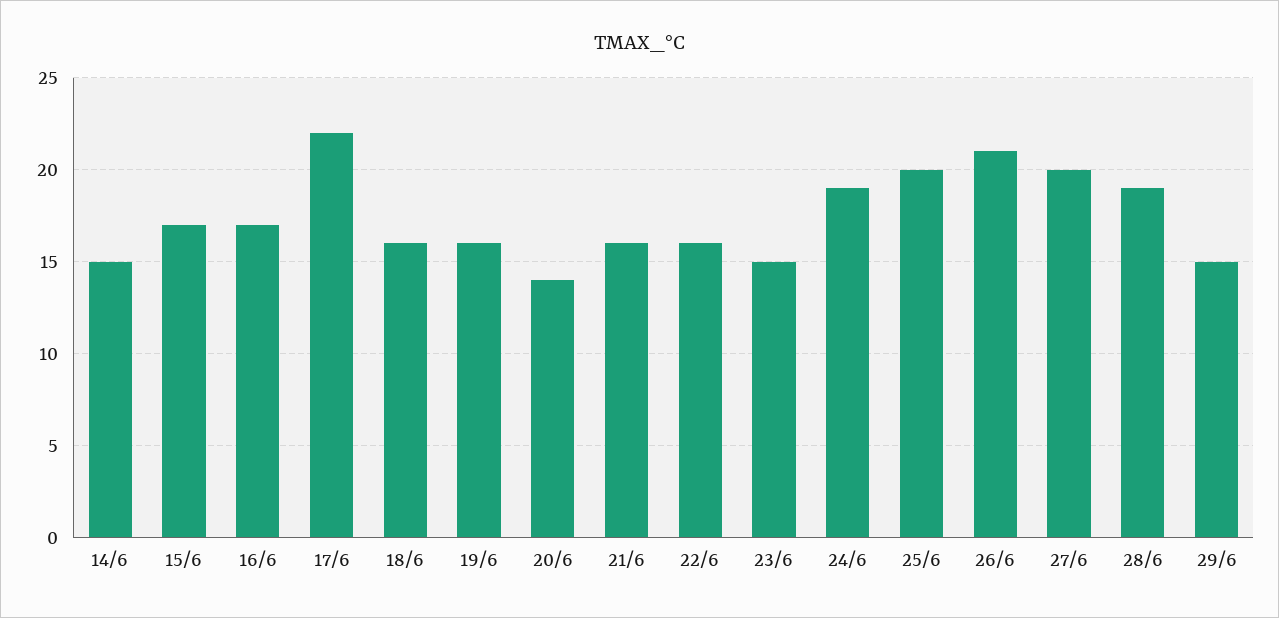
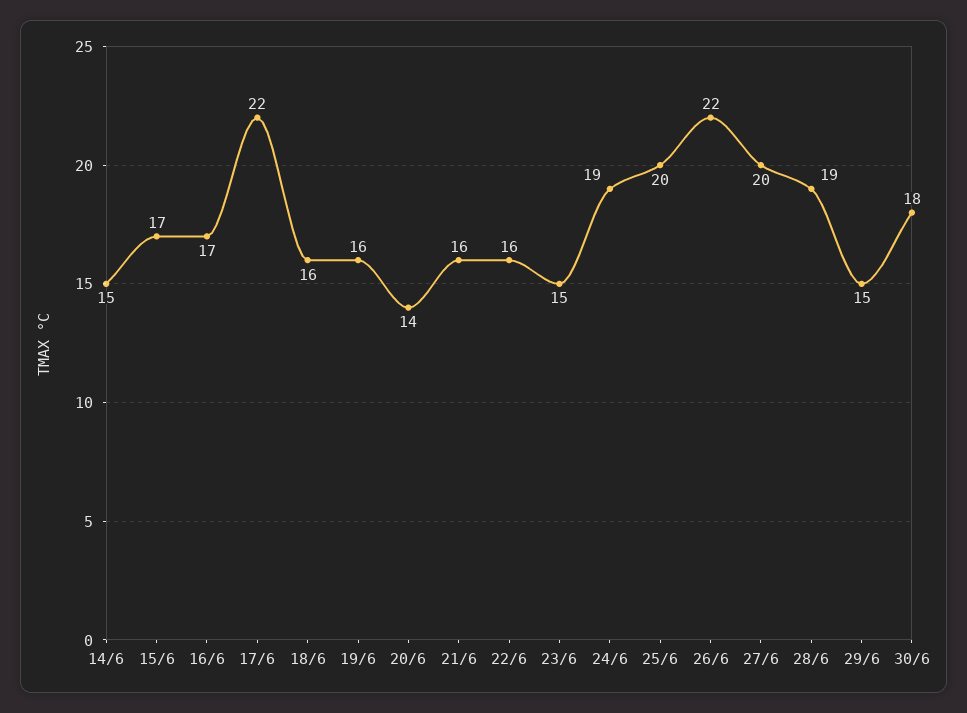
26/6: 21 -> 22
30/6: none -> 18

